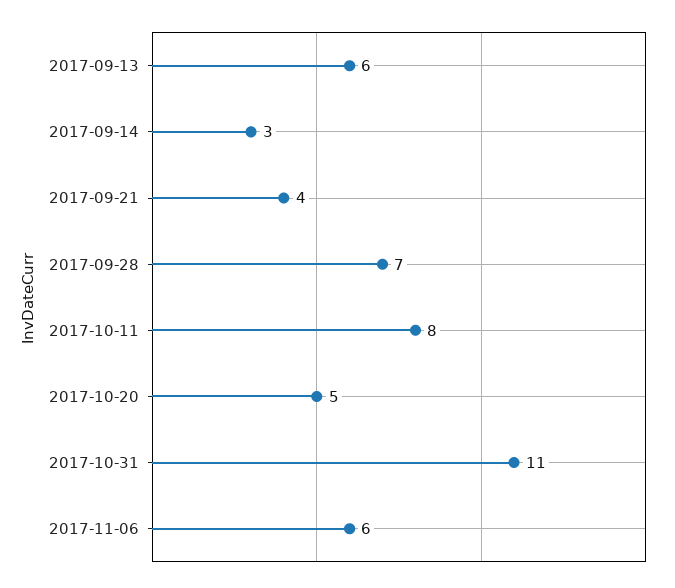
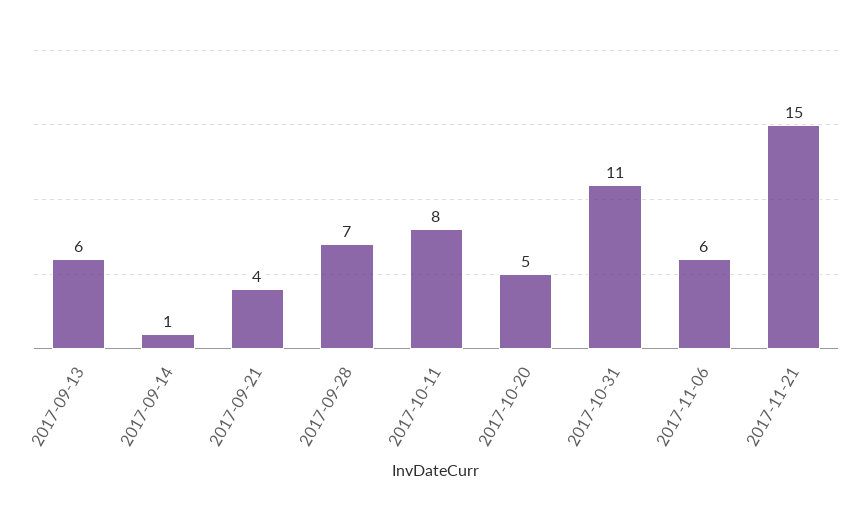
2017-09-14: 3 -> 1
2017-11-21: none -> 15

